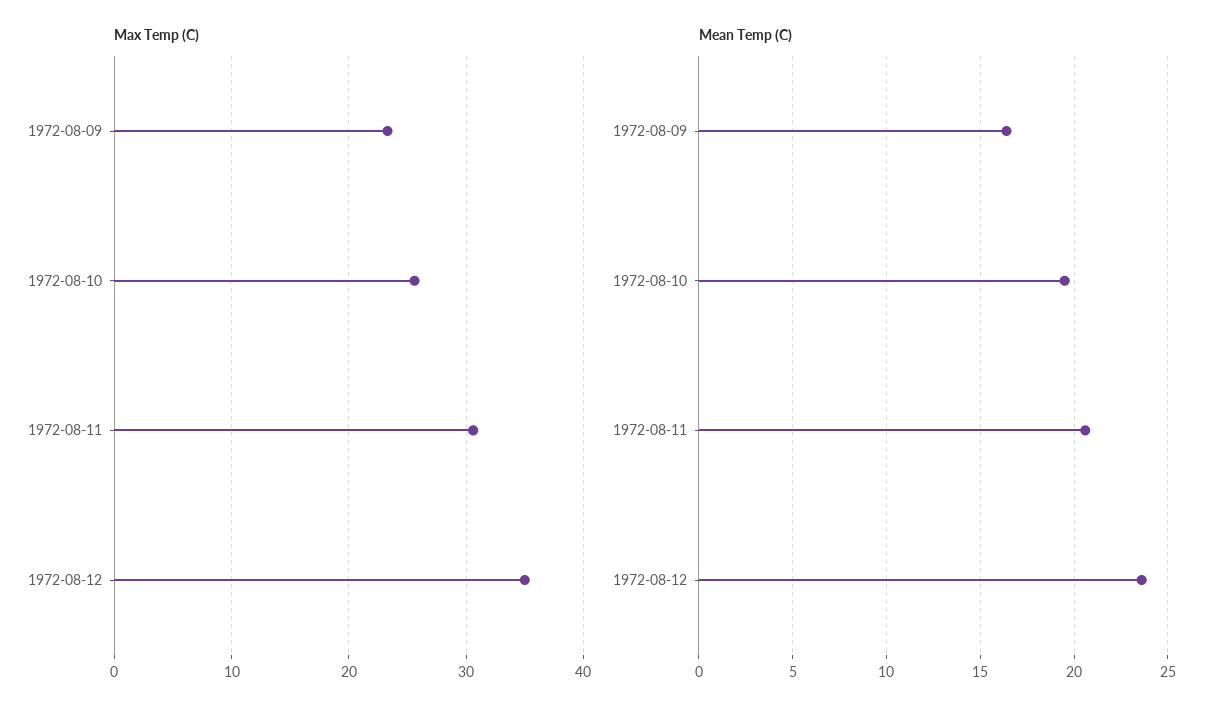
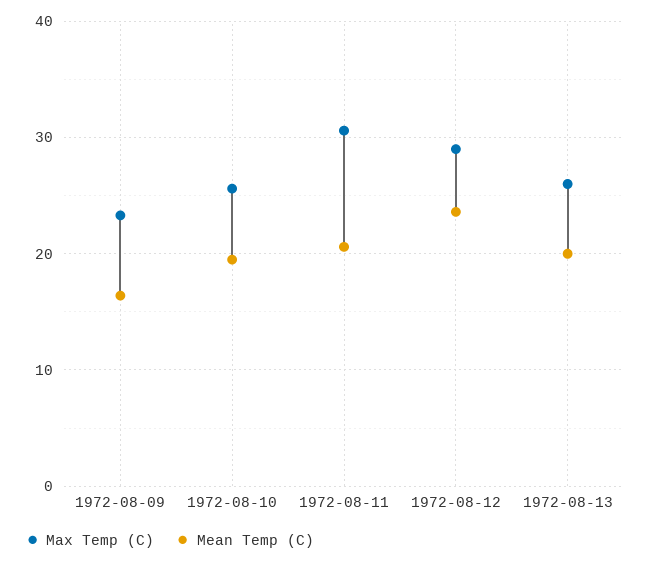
Max Temp (C), 1972-08-12: 35 -> 29
Max Temp (C), 1972-08-13: none -> 26
Mean Temp (C), 1972-08-13: none -> 20

